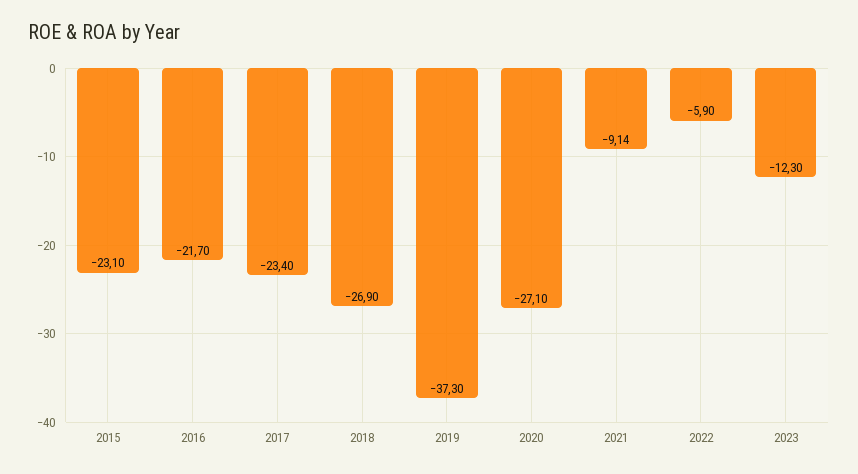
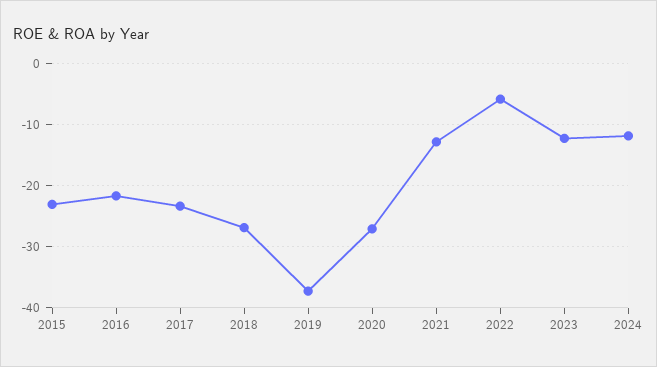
2021: -9.14 -> -13
2024: none -> -12

